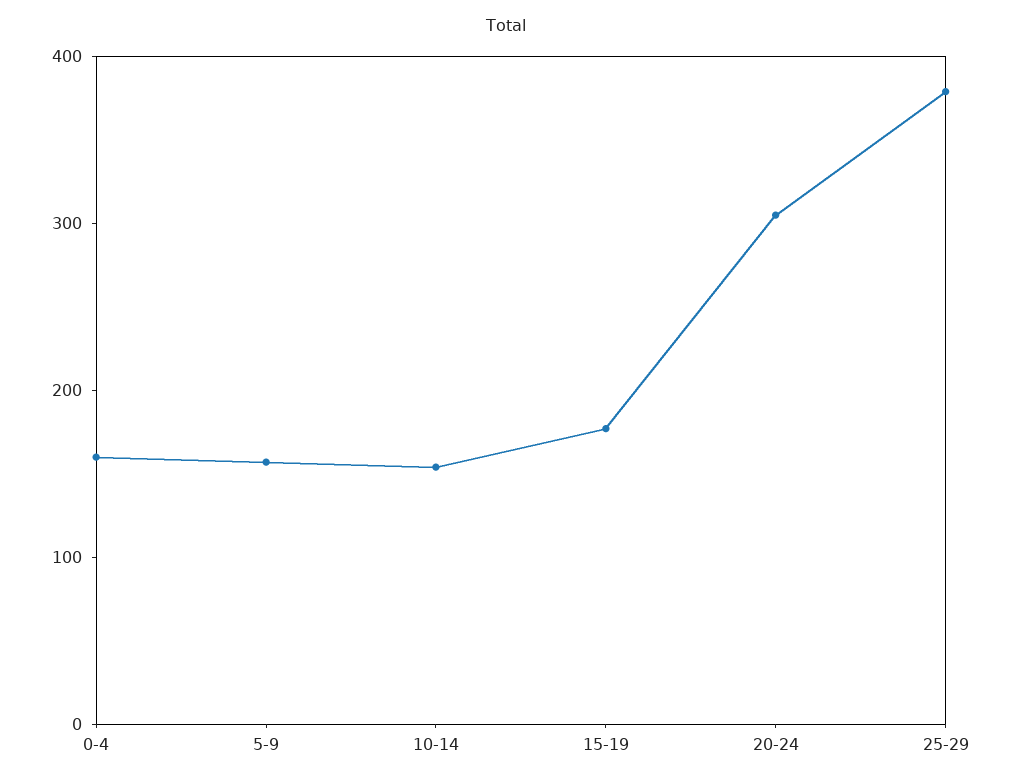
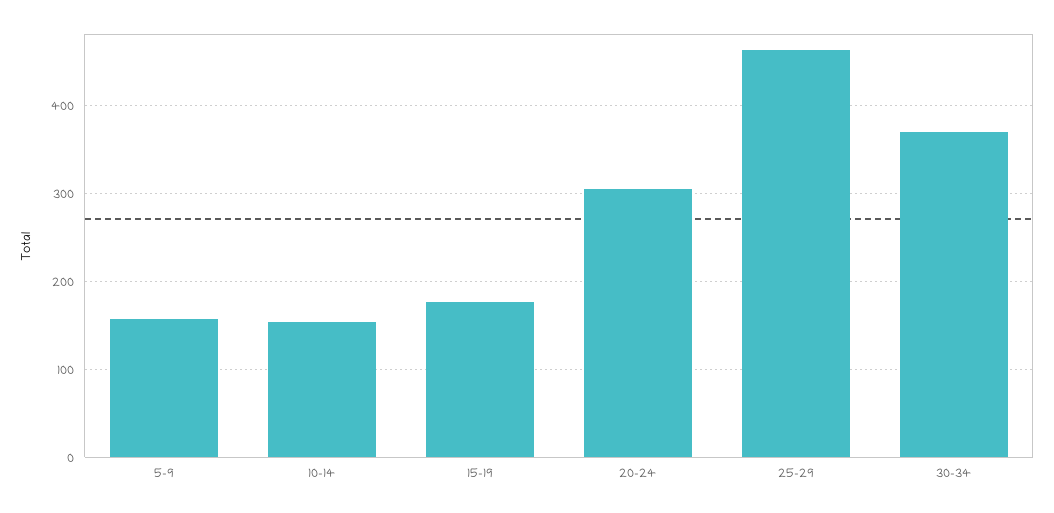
0-4: 160 -> none
25-29: 380 -> 460
30-34: none -> 370

